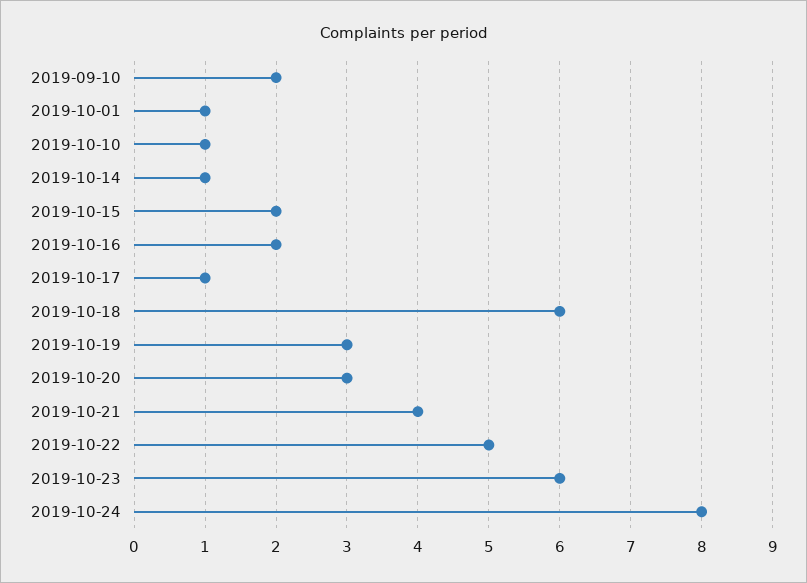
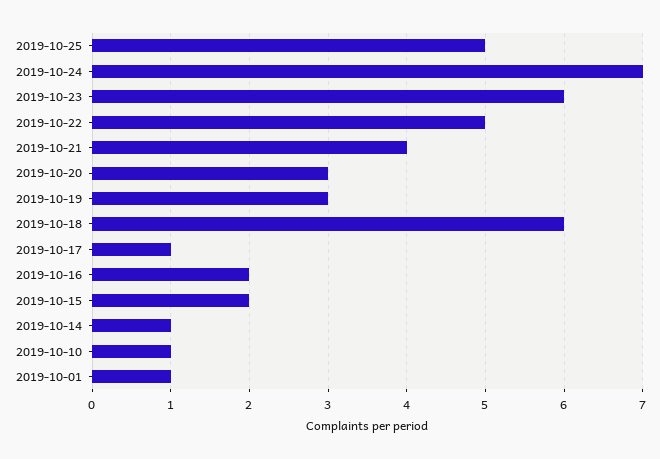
2019-09-10: 2 -> none
2019-10-24: 8 -> 7
2019-10-25: none -> 5

